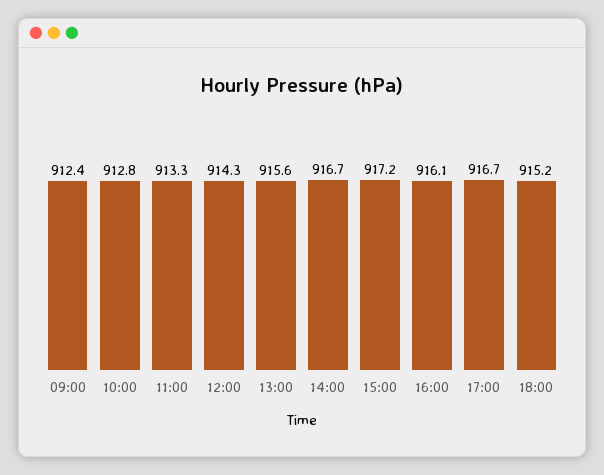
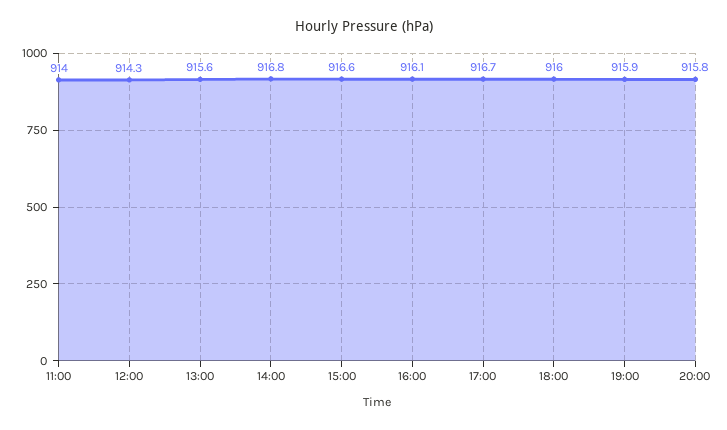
09:00: 912.4 -> none
10:00: 912.8 -> none
11:00: 913.3 -> 914
14:00: 916.7 -> 916.8
15:00: 917.2 -> 916.6
18:00: 915.2 -> 916
19:00: none -> 915.9
20:00: none -> 915.8

